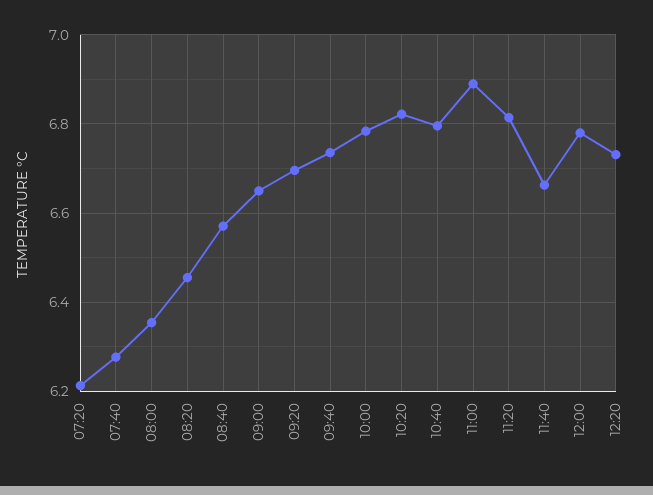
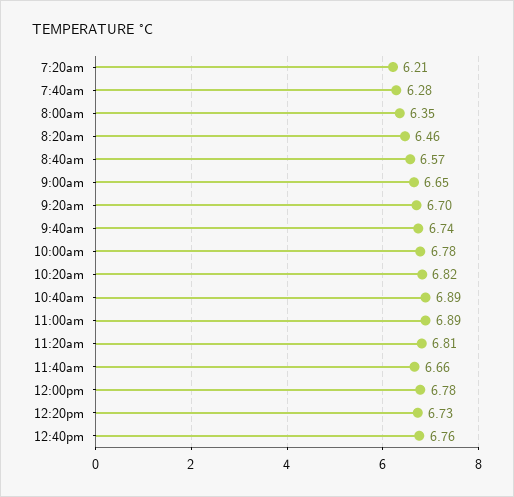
10:40: 6.8 -> 6.89
12:40pm: none -> 6.76

